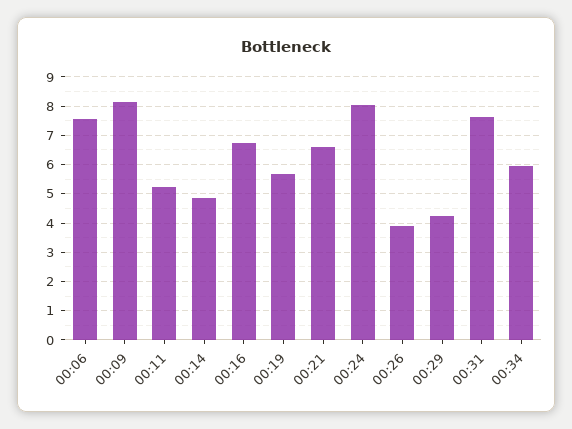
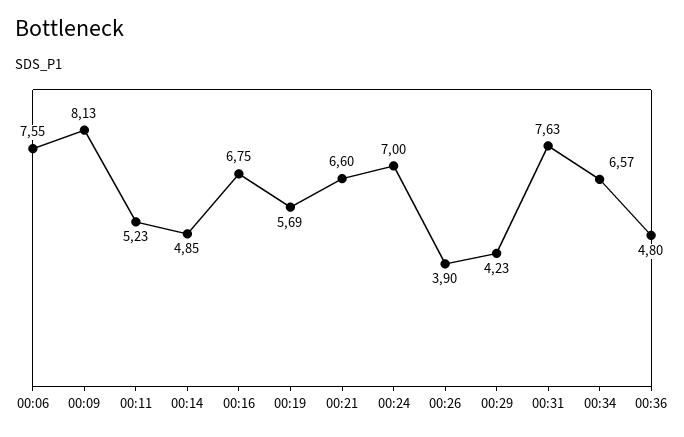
00:24: 8 -> 7
00:34: 6 -> 6.57
00:36: none -> 4.8

